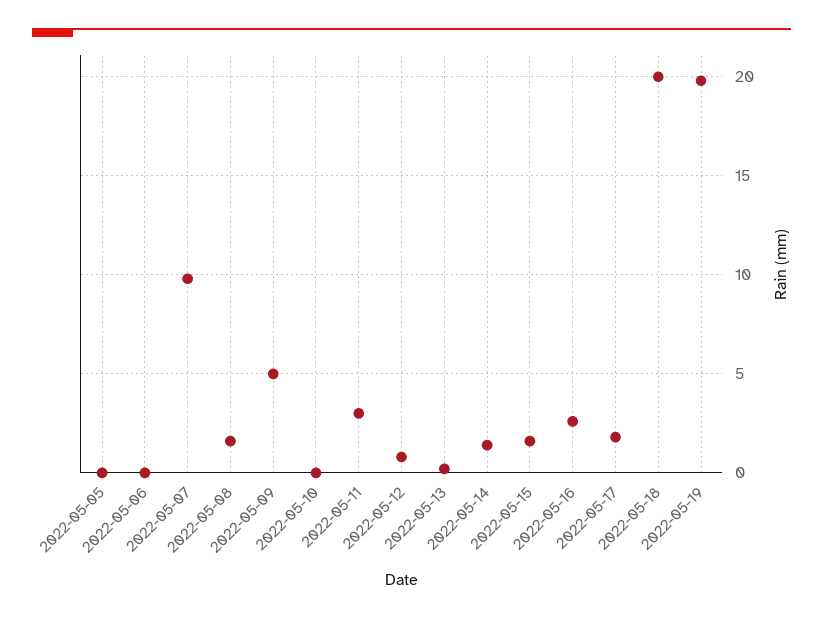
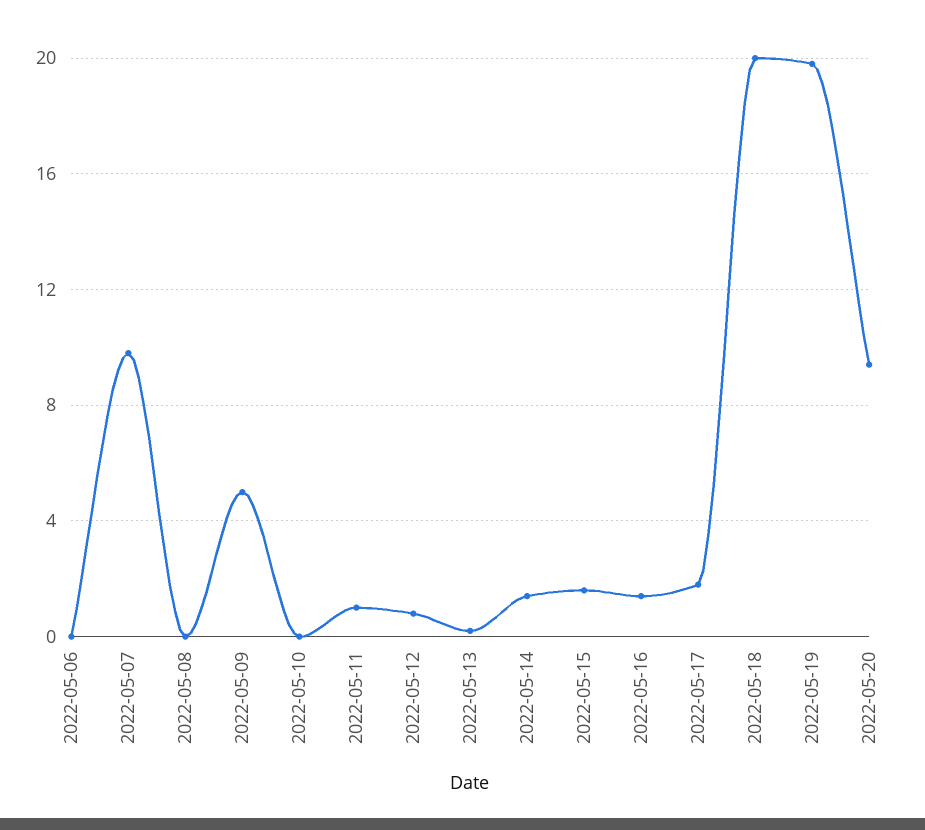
2022-05-05: 0 -> none
2022-05-08: 1.5 -> 0
2022-05-11: 3 -> 1
2022-05-16: 2.5 -> 1.5
2022-05-20: none -> 9.5

